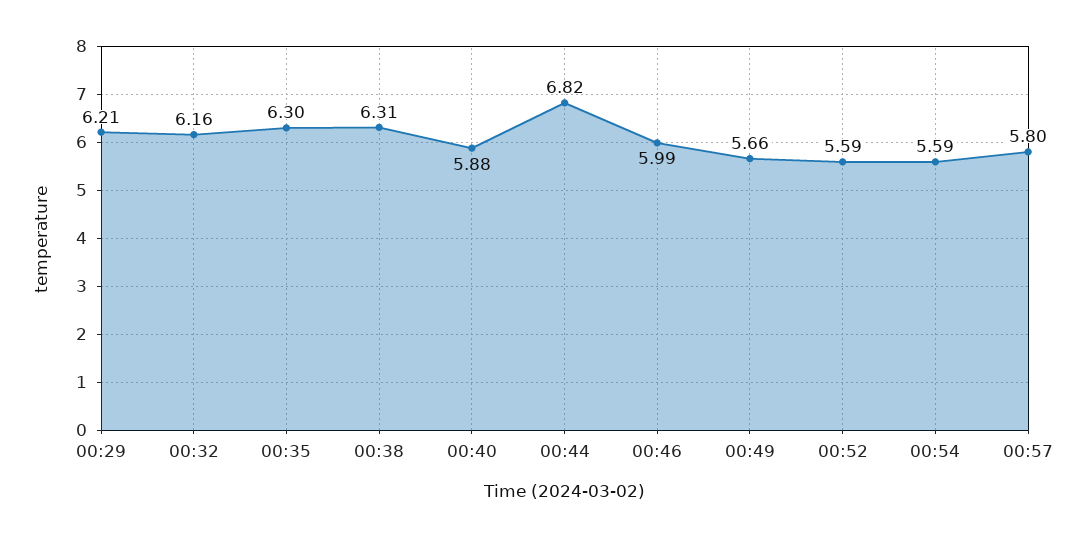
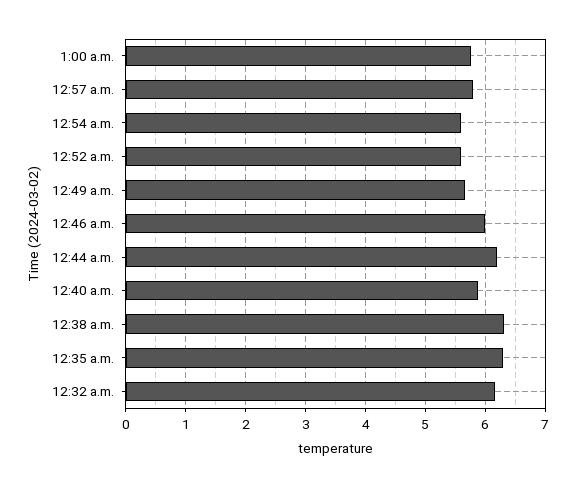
00:29: 6.21 -> none
00:44: 6.82 -> 6.2
1:00 a.m.: none -> 5.8

